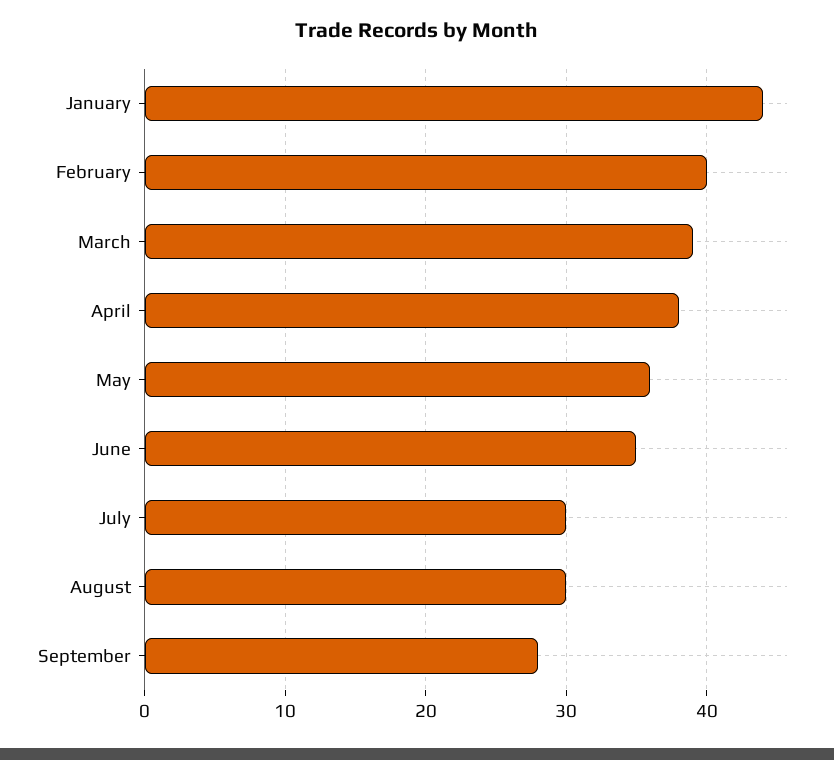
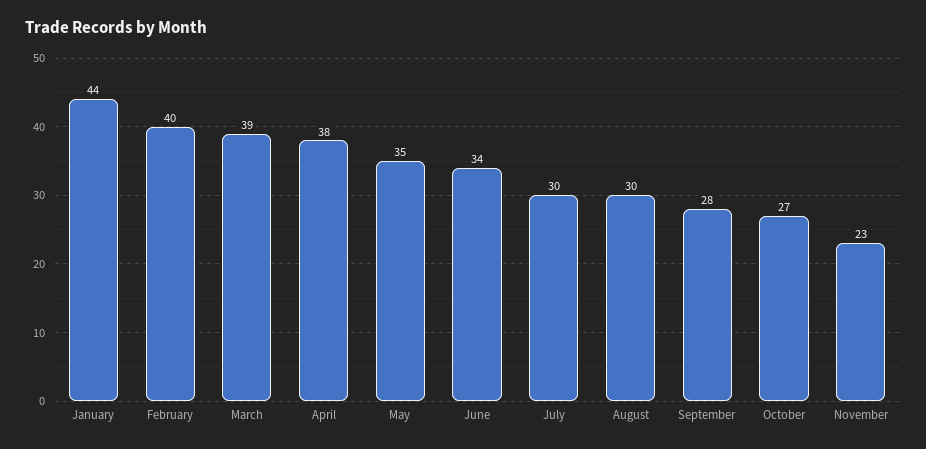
May: 36 -> 35
June: 35 -> 34
October: none -> 27
November: none -> 23

